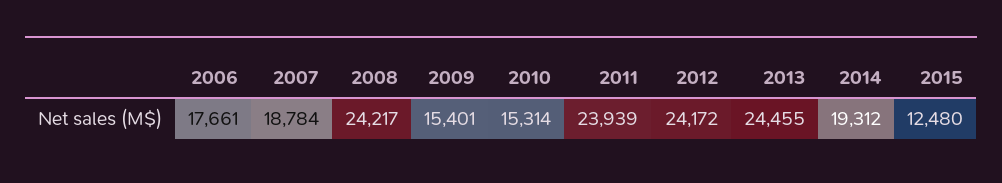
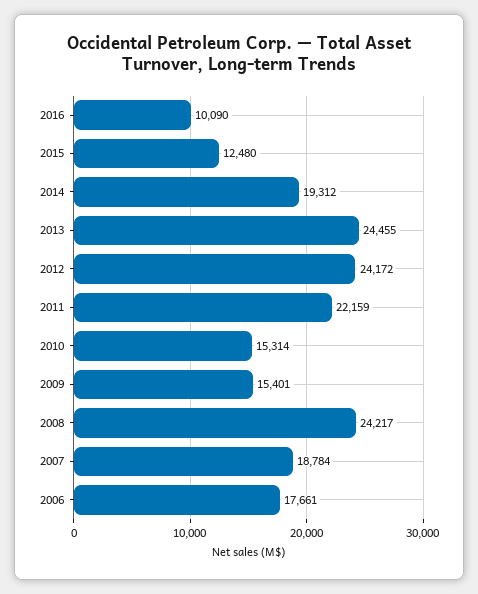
2011: 23939 -> 22159
2016: none -> 10090

